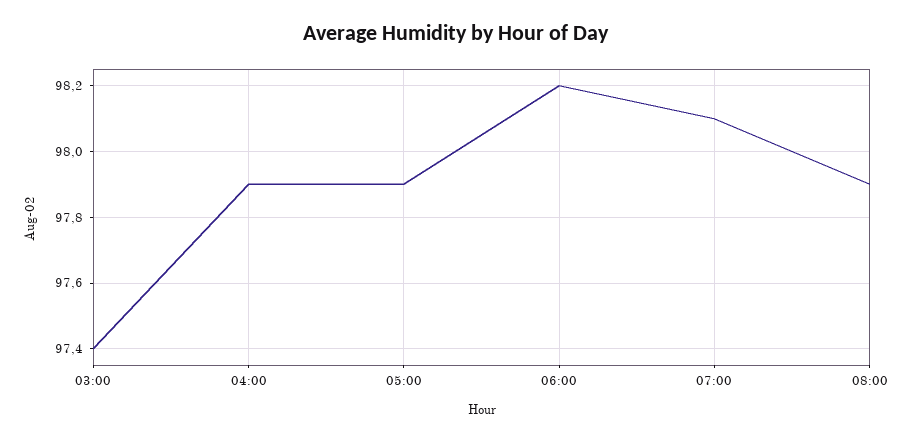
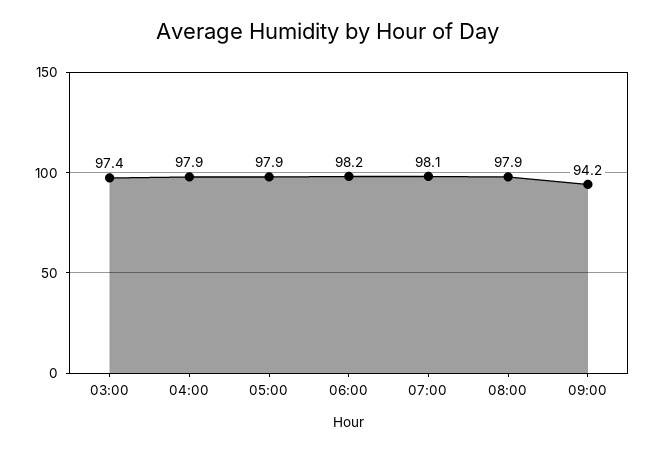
09:00: none -> 94.2

